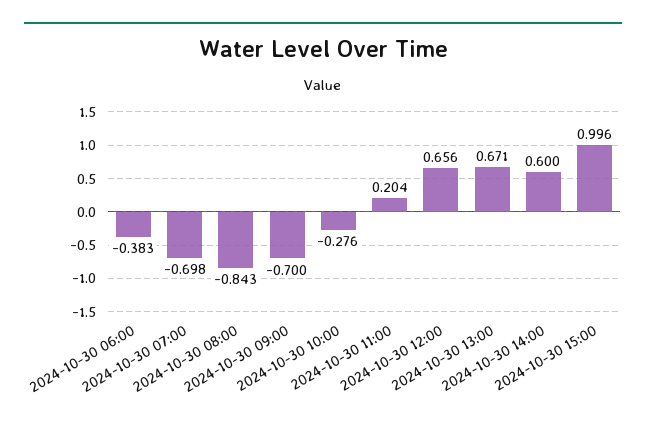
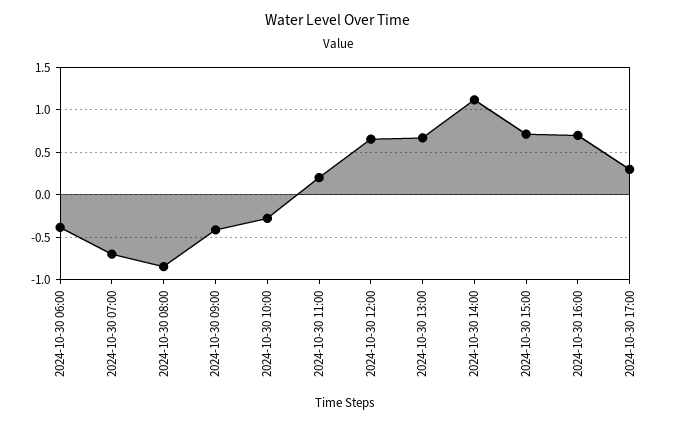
2024-10-30 09:00: -0.7 -> -0.4
2024-10-30 14:00: 0.6 -> 1.1
2024-10-30 15:00: 0.996 -> 0.7
2024-10-30 16:00: none -> 0.7
2024-10-30 17:00: none -> 0.3

